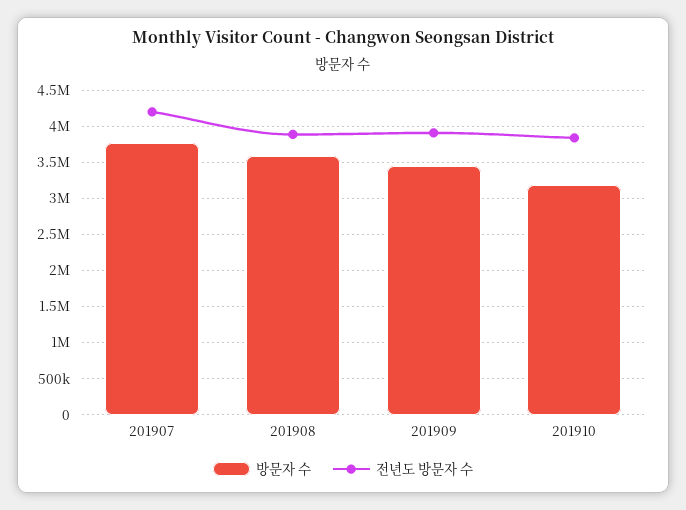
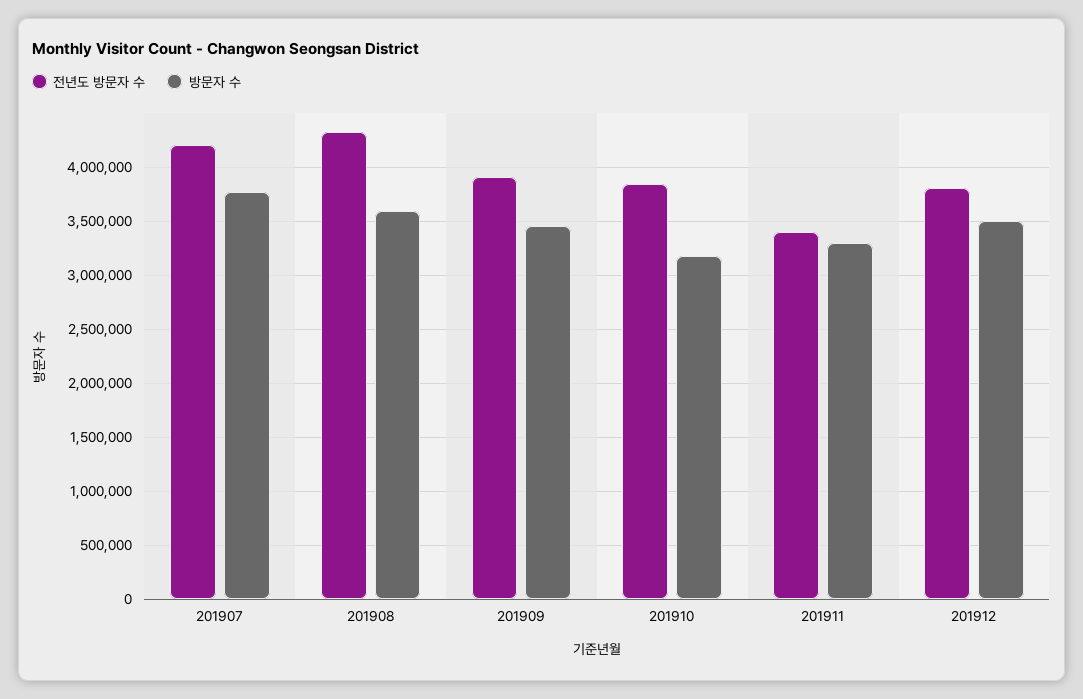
전년도 방문자 수, 201908: 3900000 -> 4300000
전년도 방문자 수, 201911: none -> 3400000
방문자 수, 201911: none -> 3300000
전년도 방문자 수, 201912: none -> 3800000
방문자 수, 201912: none -> 3500000

